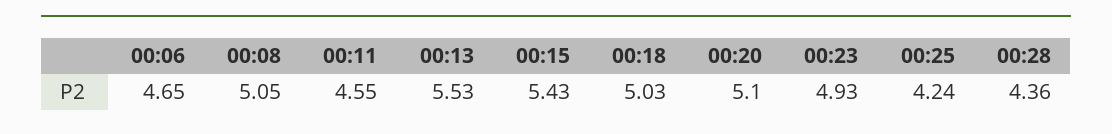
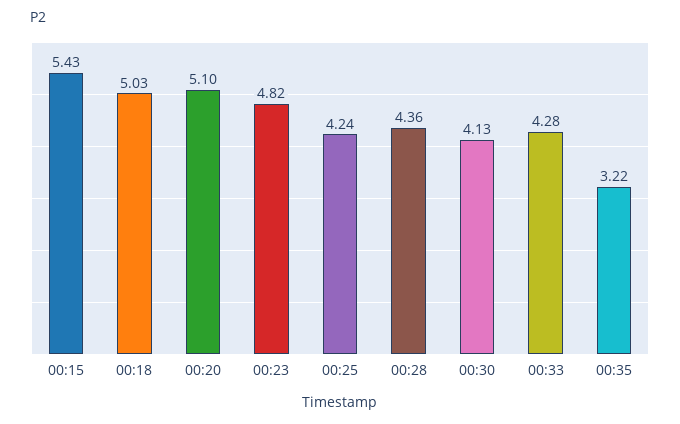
00:06: 4.65 -> none
00:08: 5.05 -> none
00:11: 4.55 -> none
00:13: 5.53 -> none
00:23: 4.93 -> 4.82
00:30: none -> 4.13
00:33: none -> 4.28
00:35: none -> 3.22

